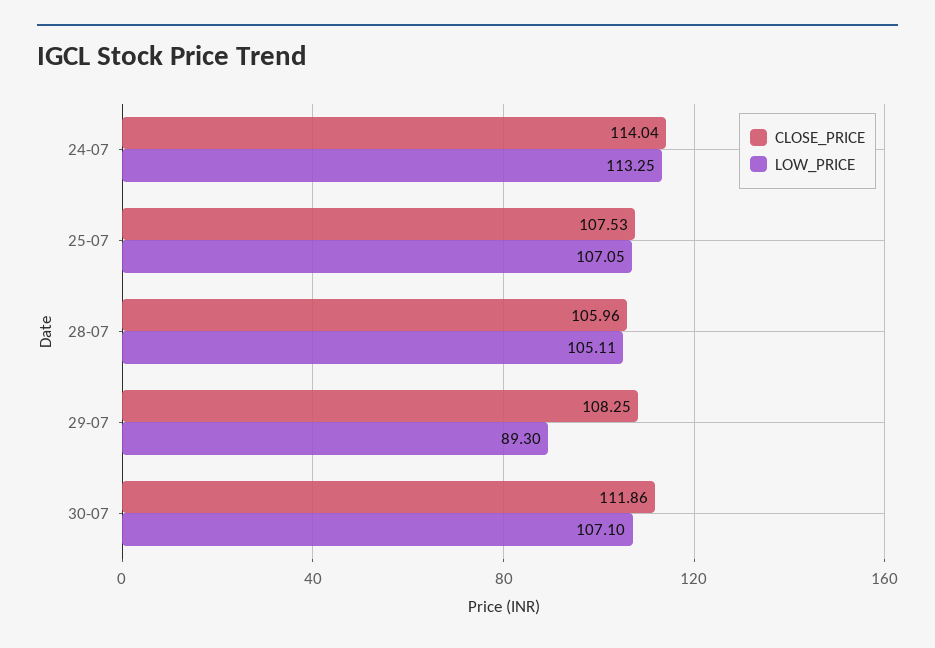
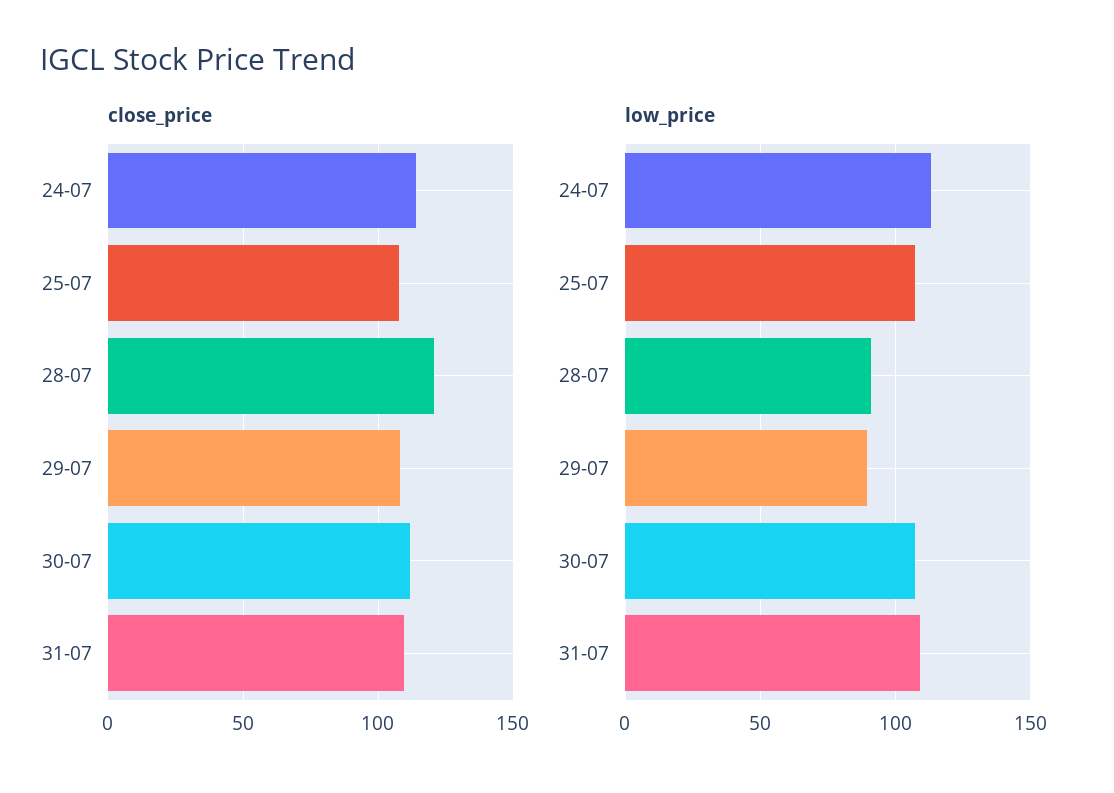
CLOSE_PRICE, 28-07: 105.96 -> 120
LOW_PRICE, 28-07: 105.11 -> 90
CLOSE_PRICE, 31-07: none -> 110
LOW_PRICE, 31-07: none -> 110

